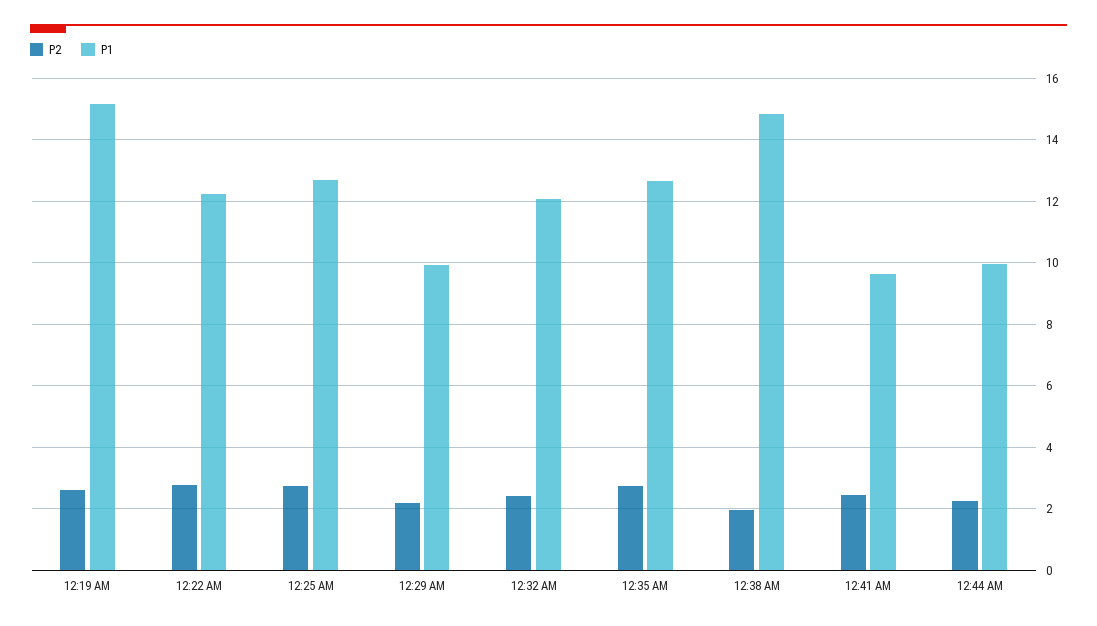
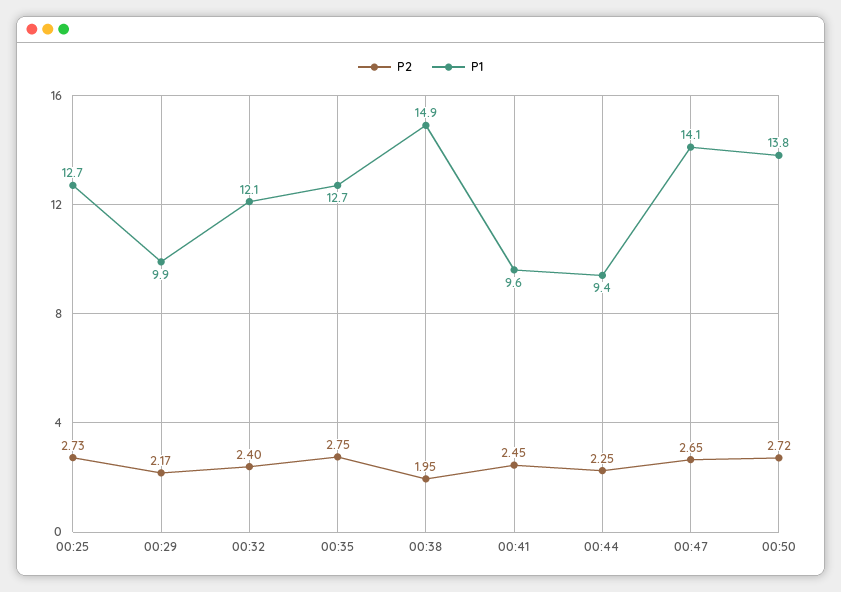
P2, 12:19 AM: 2.6 -> none
P1, 12:19 AM: 15.2 -> none
P2, 12:22 AM: 2.8 -> none
P1, 12:22 AM: 12.2 -> none
P1, 12:44 AM: 10 -> 9.4
P2, 00:47: none -> 2.65
P1, 00:47: none -> 14.1
P2, 00:50: none -> 2.72
P1, 00:50: none -> 13.8

